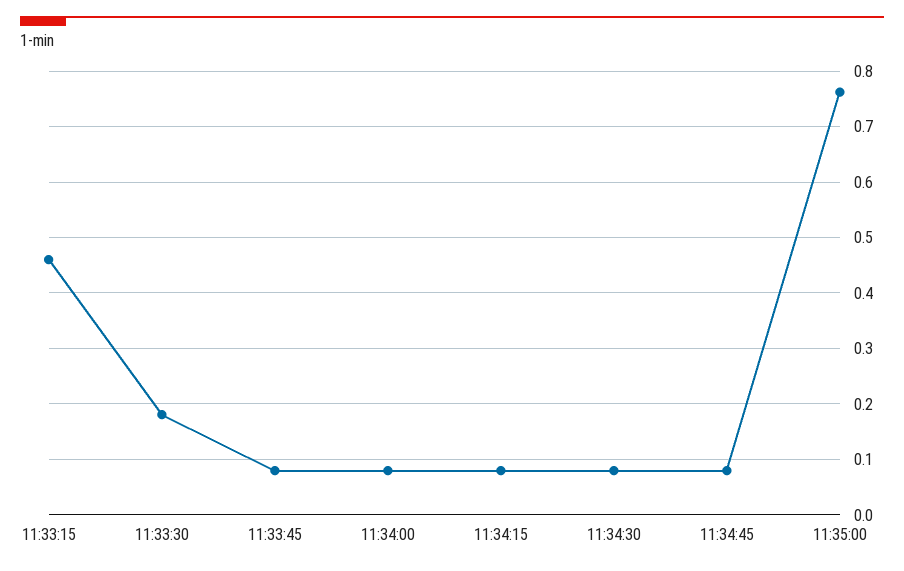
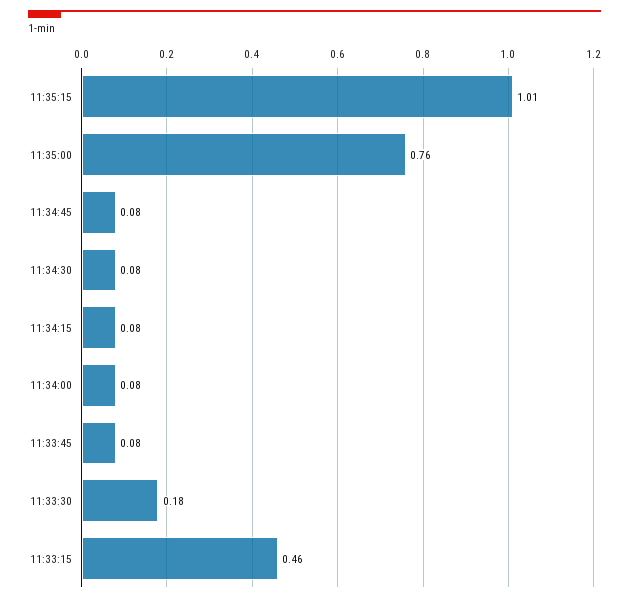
11:35:15: none -> 1.01

